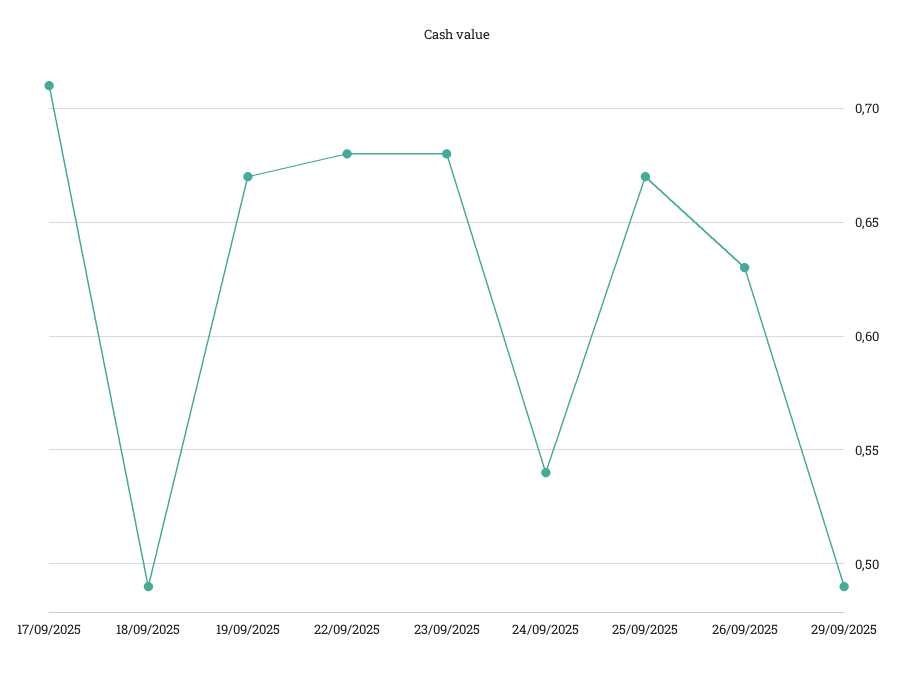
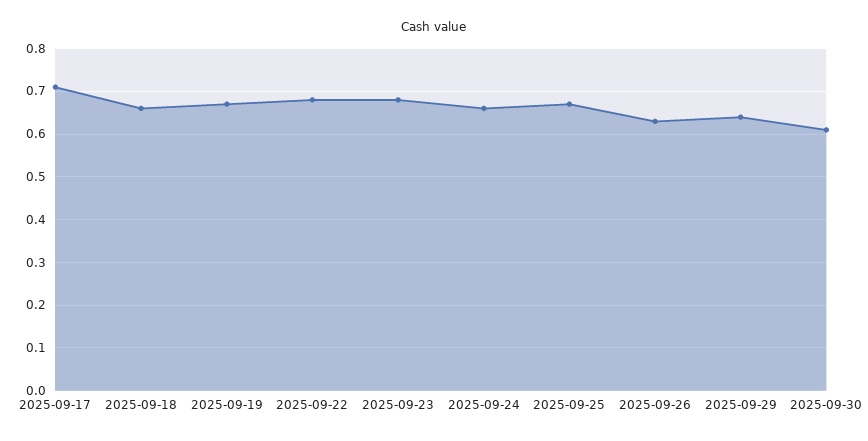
18/09/2025: 0.49 -> 0.65
24/09/2025: 0.54 -> 0.65
29/09/2025: 0.49 -> 0.65
2025-09-30: none -> 0.6

